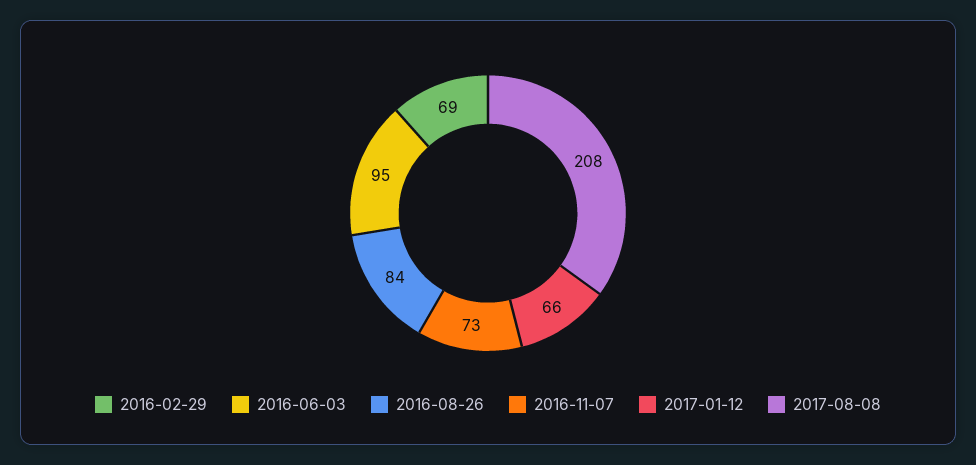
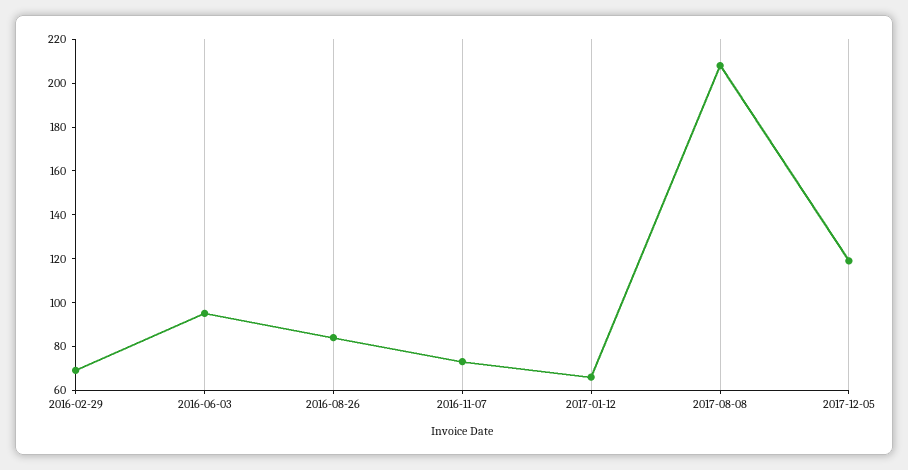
2017-12-05: none -> 120

